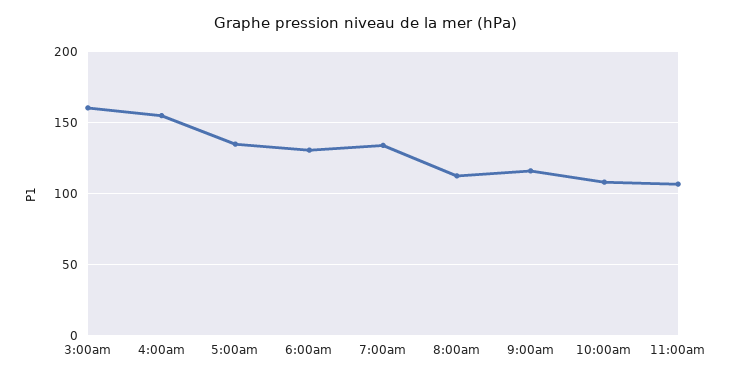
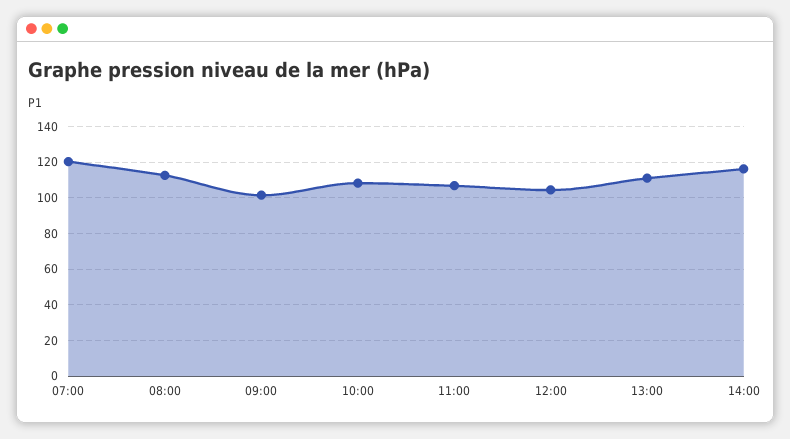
3:00am: 160 -> none
4:00am: 155 -> none
5:00am: 135 -> none
6:00am: 130 -> none
7:00am: 135 -> 120
9:00am: 115 -> 100
12:00: none -> 105
13:00: none -> 110
14:00: none -> 115

